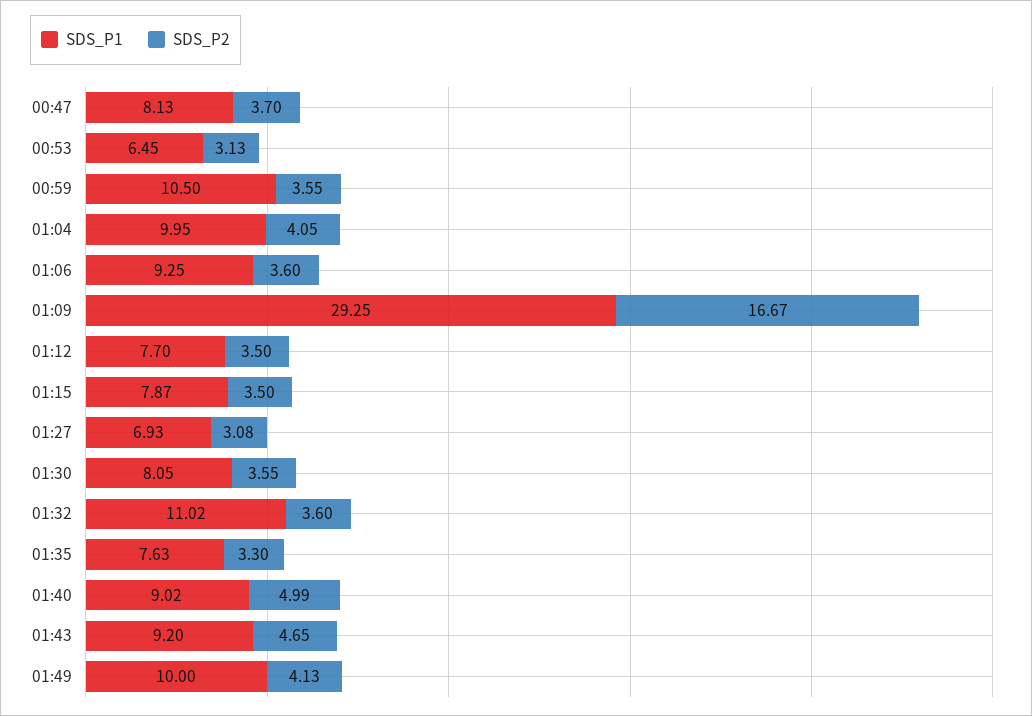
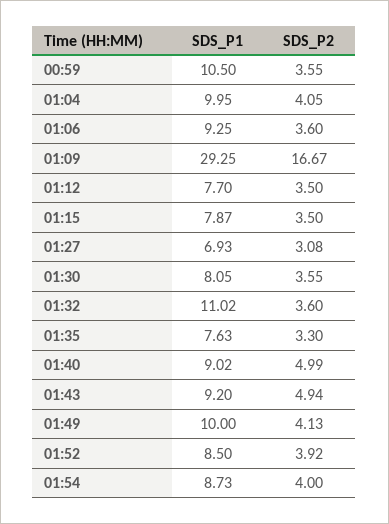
SDS_P1, 00:47: 8.13 -> none
SDS_P2, 00:47: 3.7 -> none
SDS_P1, 00:53: 6.45 -> none
SDS_P2, 00:53: 3.13 -> none
SDS_P2, 01:43: 4.65 -> 4.94
SDS_P1, 01:52: none -> 8.5
SDS_P2, 01:52: none -> 3.92
SDS_P1, 01:54: none -> 8.73
SDS_P2, 01:54: none -> 4

